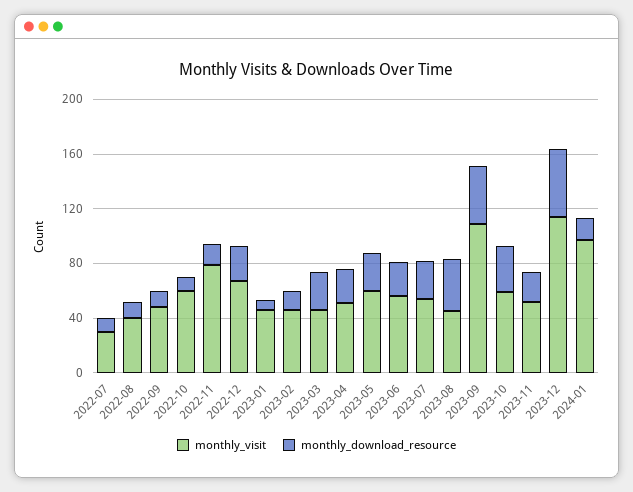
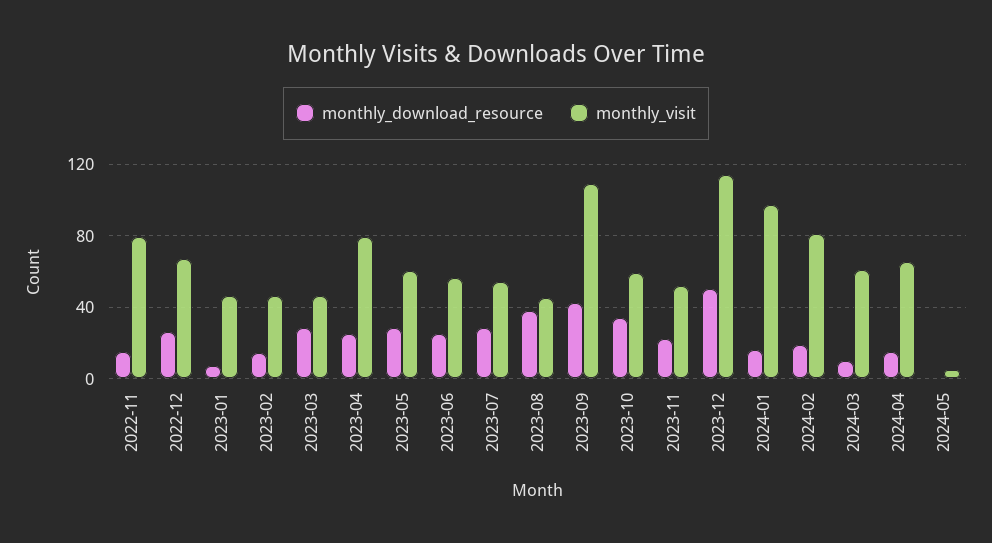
monthly_visit, 2022-07: 30 -> none
monthly_download_resource, 2022-07: 10 -> none
monthly_visit, 2022-08: 40 -> none
monthly_download_resource, 2022-08: 10 -> none
monthly_visit, 2022-09: 50 -> none
monthly_download_resource, 2022-09: 10 -> none
monthly_visit, 2022-10: 60 -> none
monthly_download_resource, 2022-10: 10 -> none
monthly_visit, 2023-04: 50 -> 80
monthly_download_resource, 2024-02: none -> 20
monthly_visit, 2024-02: none -> 80
monthly_download_resource, 2024-03: none -> 10
monthly_visit, 2024-03: none -> 60
monthly_download_resource, 2024-04: none -> 15
monthly_visit, 2024-04: none -> 65
monthly_download_resource, 2024-05: none -> 0
monthly_visit, 2024-05: none -> 5

